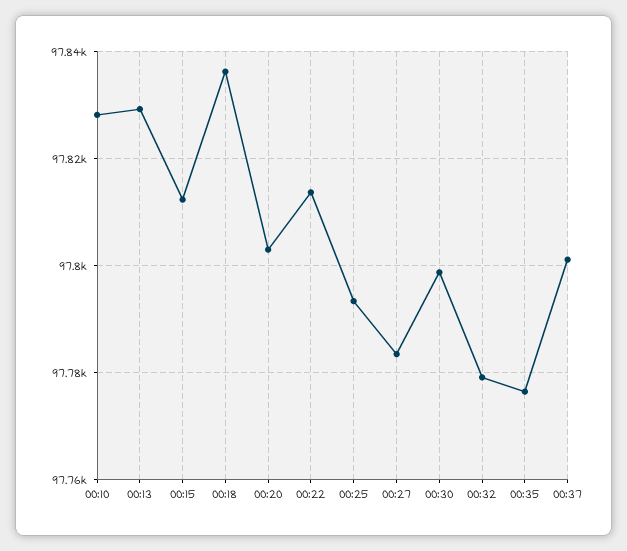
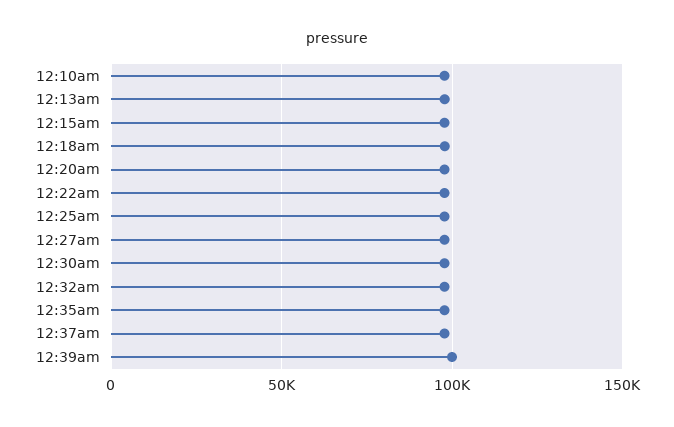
12:39am: none -> 100000

